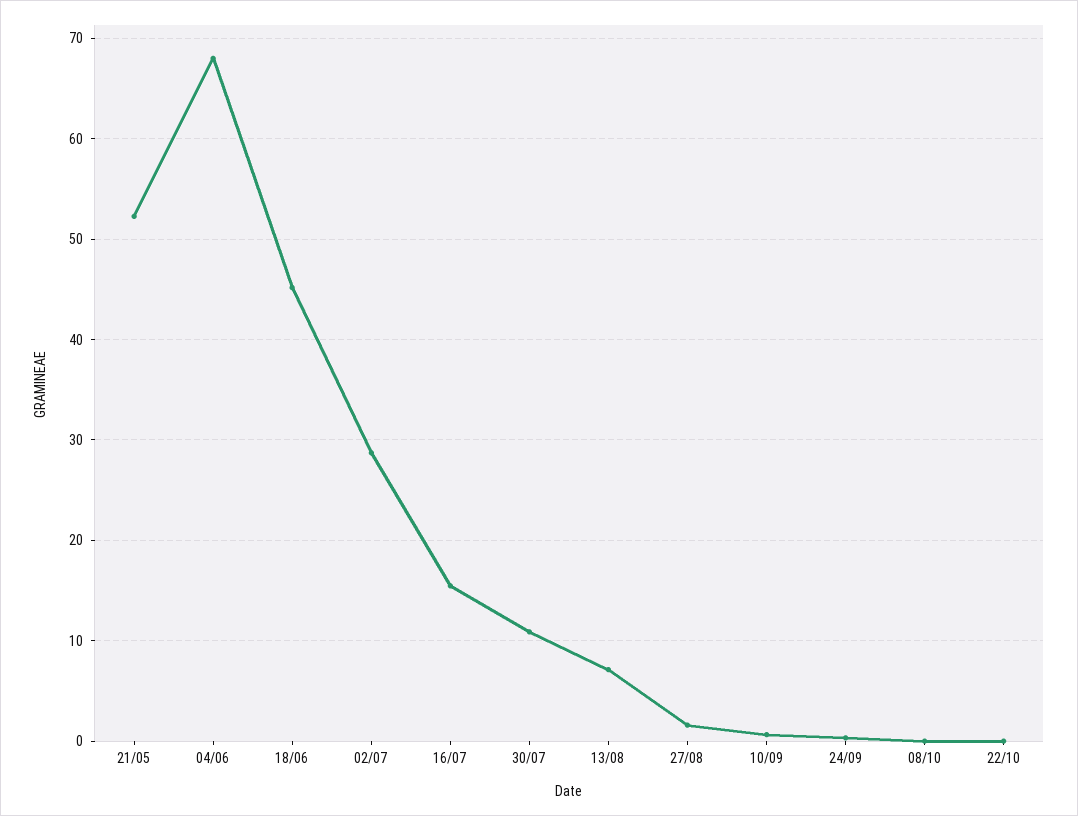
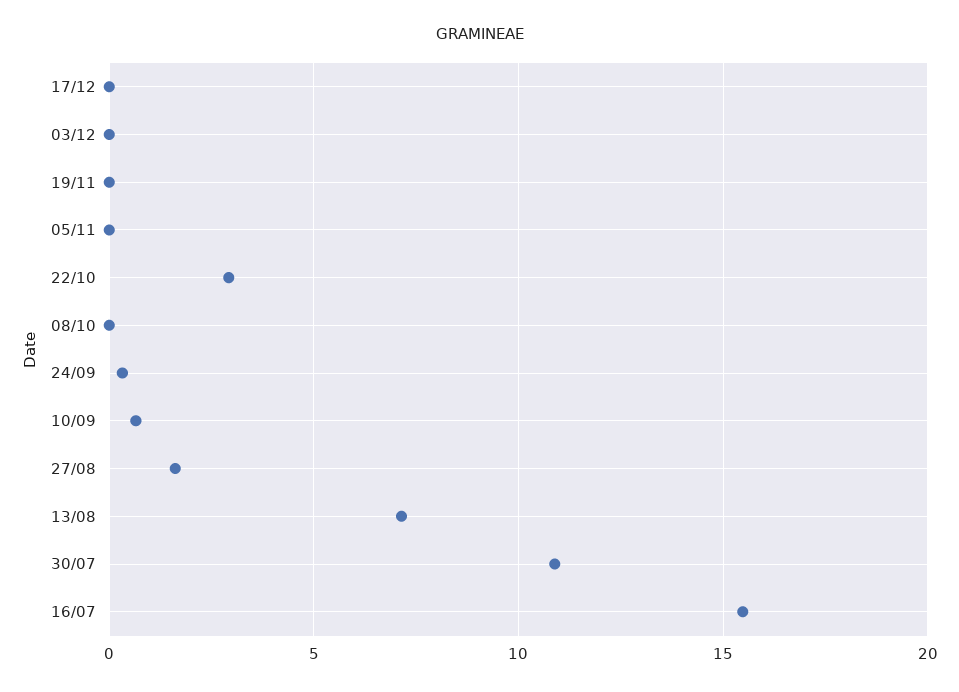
21/05: 52 -> none
04/06: 68 -> none
18/06: 45 -> none
02/07: 29 -> none
22/10: 0 -> 3
17/12: none -> 0
03/12: none -> 0
19/11: none -> 0
05/11: none -> 0

